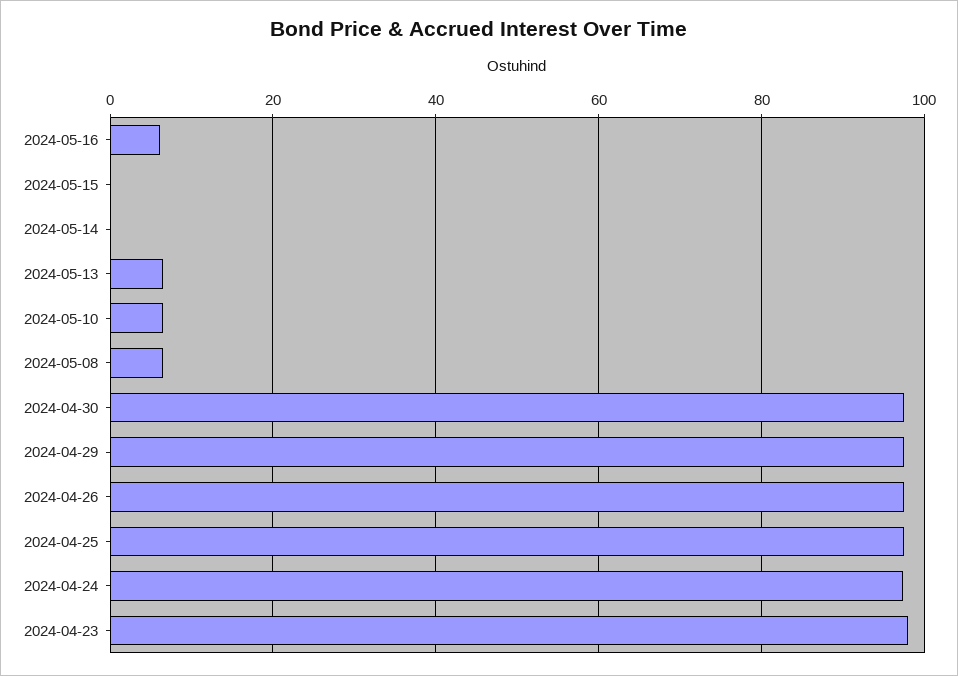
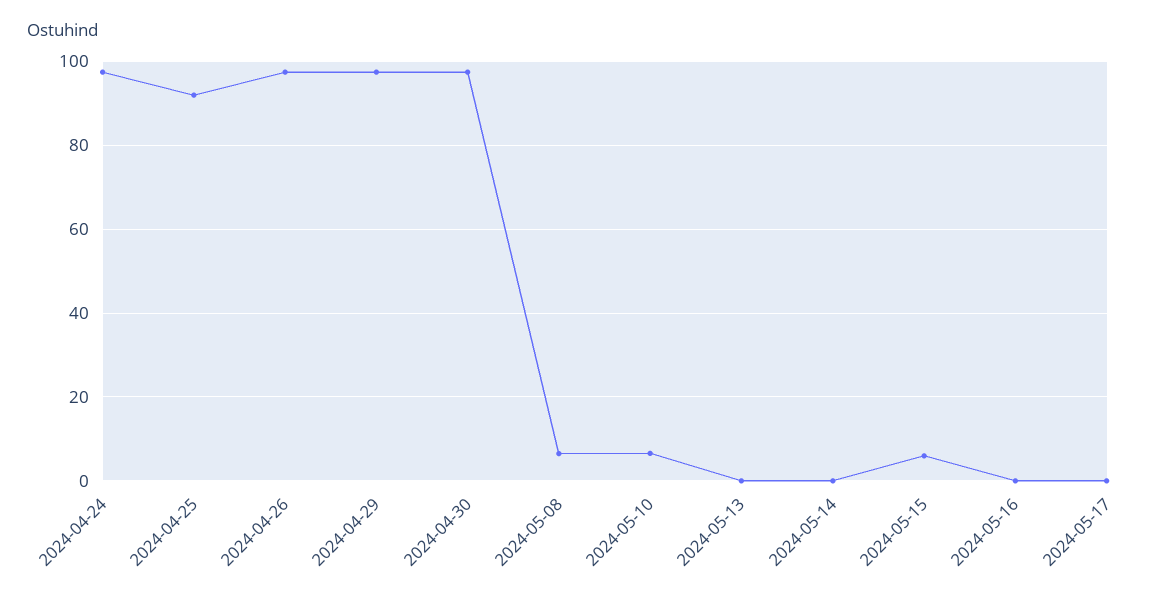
2024-05-16: 6 -> 0
2024-05-15: 0 -> 6
2024-05-13: 6 -> 0
2024-04-25: 98 -> 92
2024-04-23: 98 -> none
2024-05-17: none -> 0

